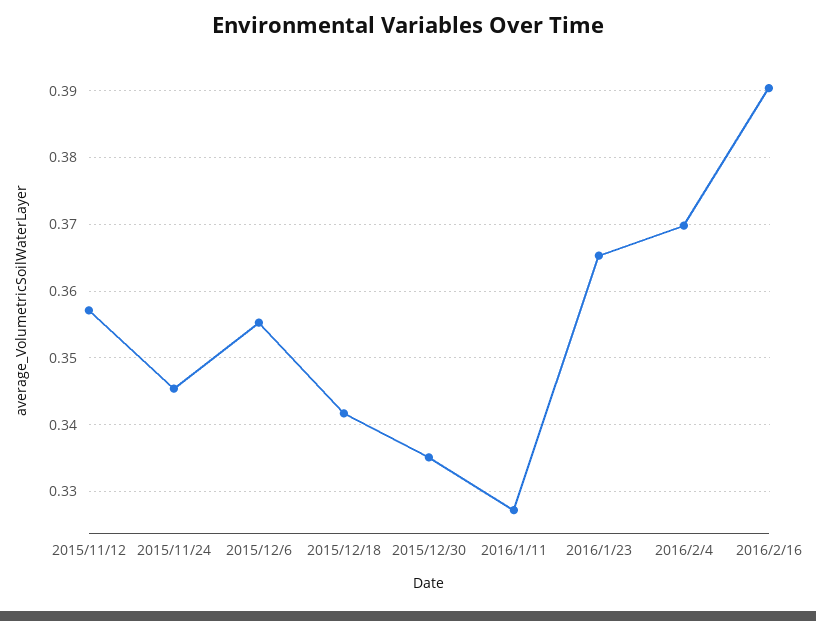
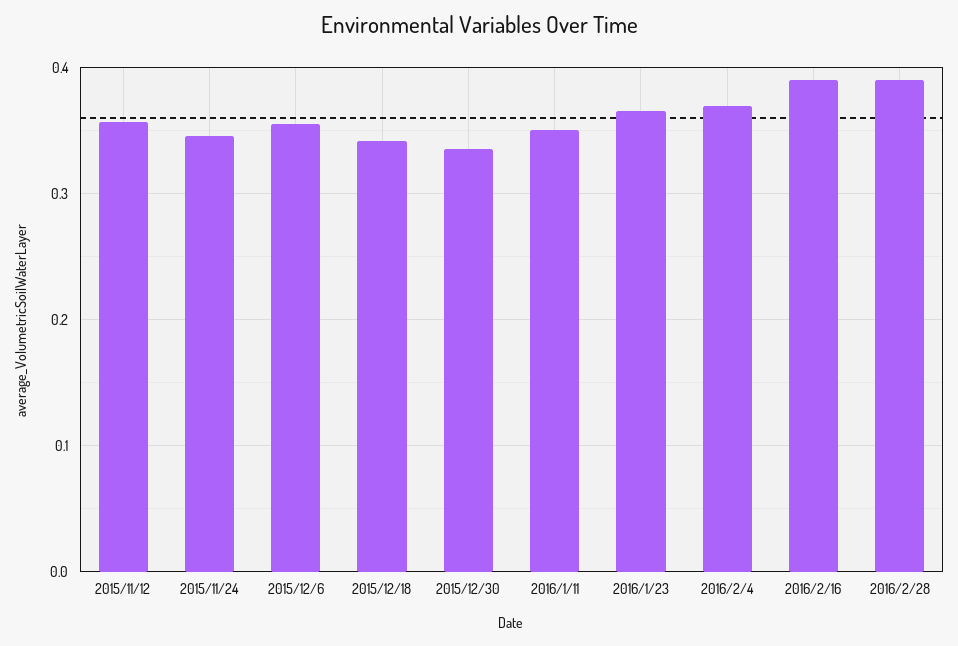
2016/1/11: 0.327 -> 0.35
2016/2/28: none -> 0.39

